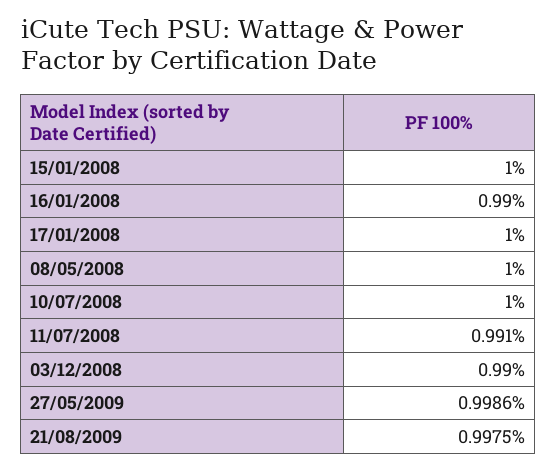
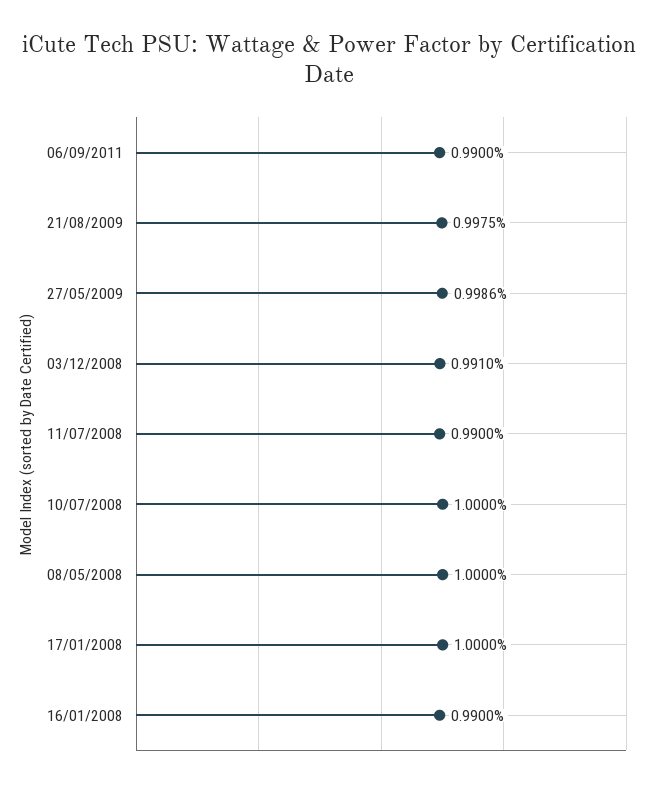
15/01/2008: 1 -> none
11/07/2008: 0.991 -> 0.99
03/12/2008: 0.99 -> 0.991
06/09/2011: none -> 0.99

